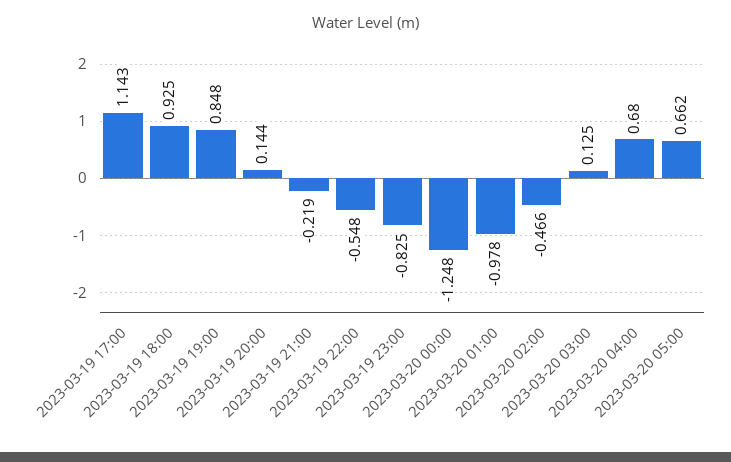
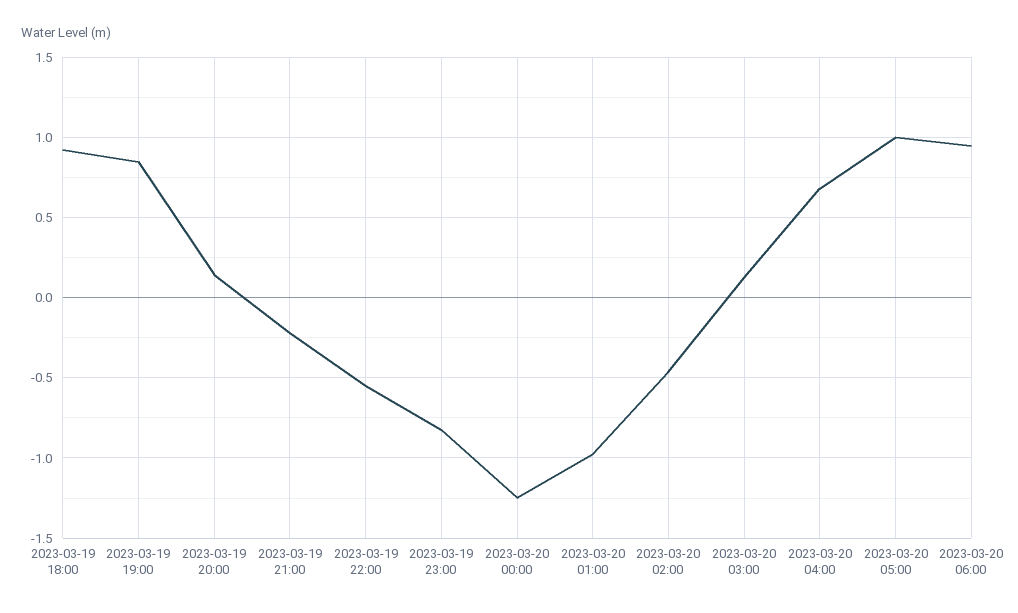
2023-03-19 17:00: 1.143 -> none
2023-03-20 05:00: 0.662 -> 1
2023-03-20 06:00: none -> 0.95

